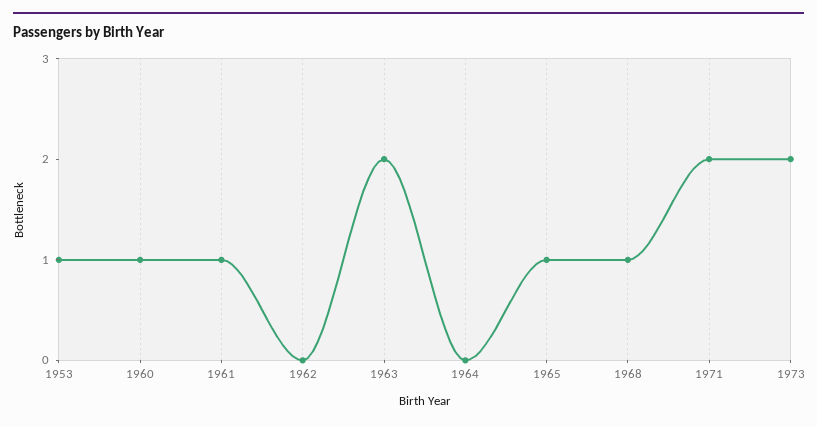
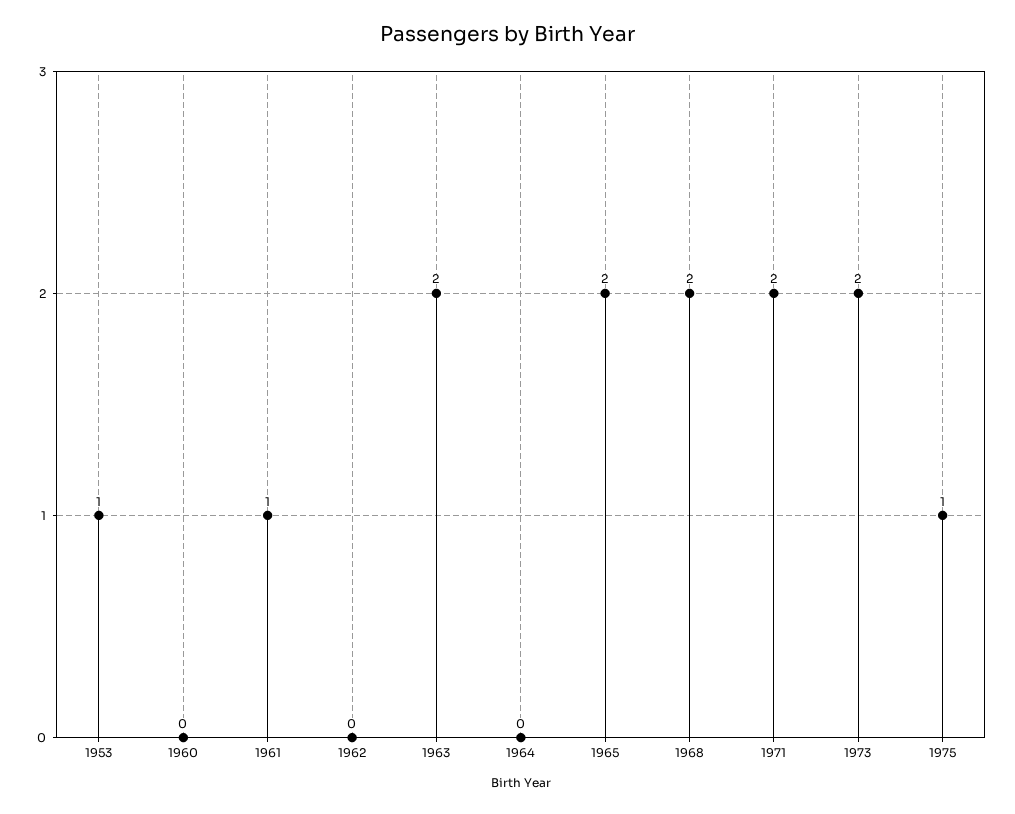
1960: 1 -> 0
1965: 1 -> 2
1968: 1 -> 2
1975: none -> 1

